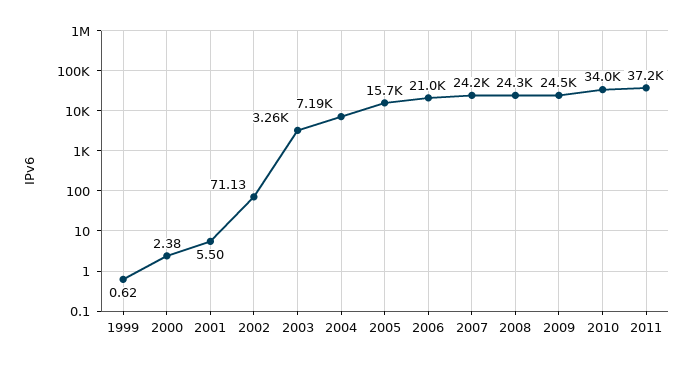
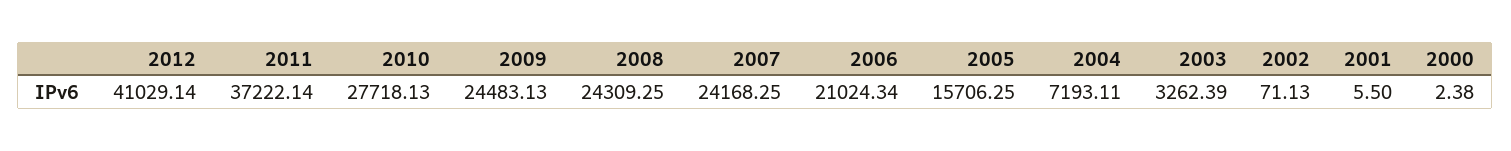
1999: 0.62 -> none
2010: 34000 -> 27718.13
2012: none -> 41029.14

